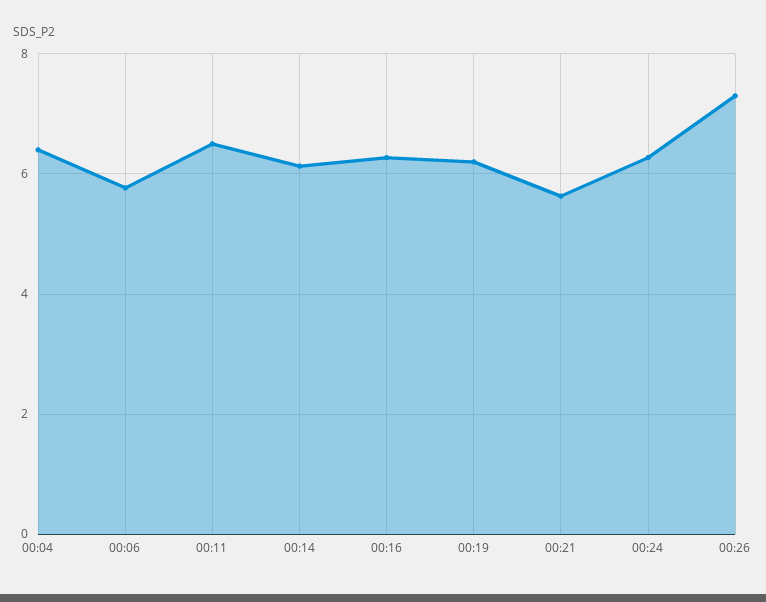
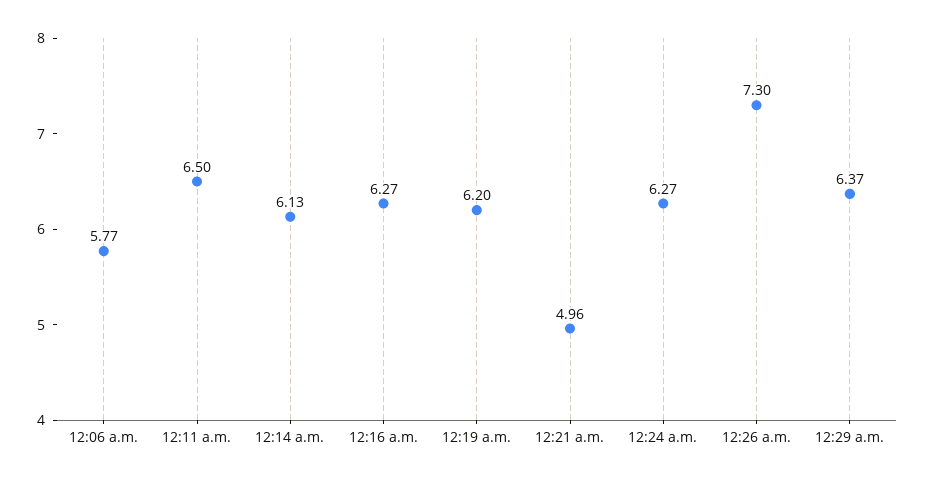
00:04: 6.4 -> none
00:21: 5.6 -> 4.96
12:29 a.m.: none -> 6.37

